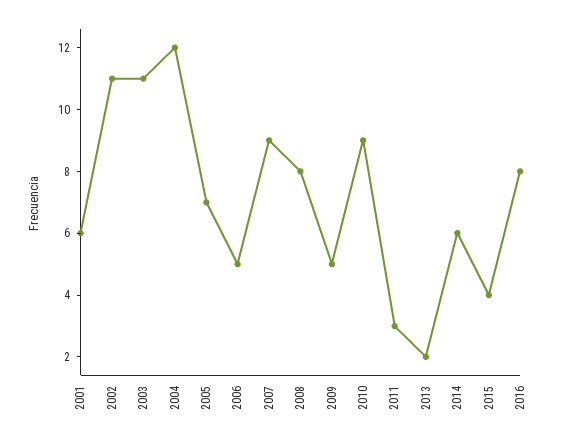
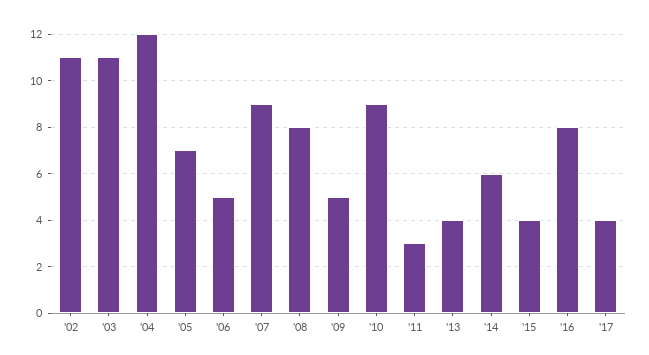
2001: 6 -> none
2013: 2 -> 4
'17: none -> 4

